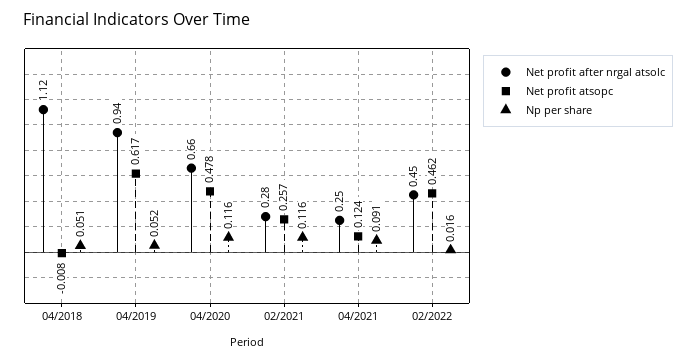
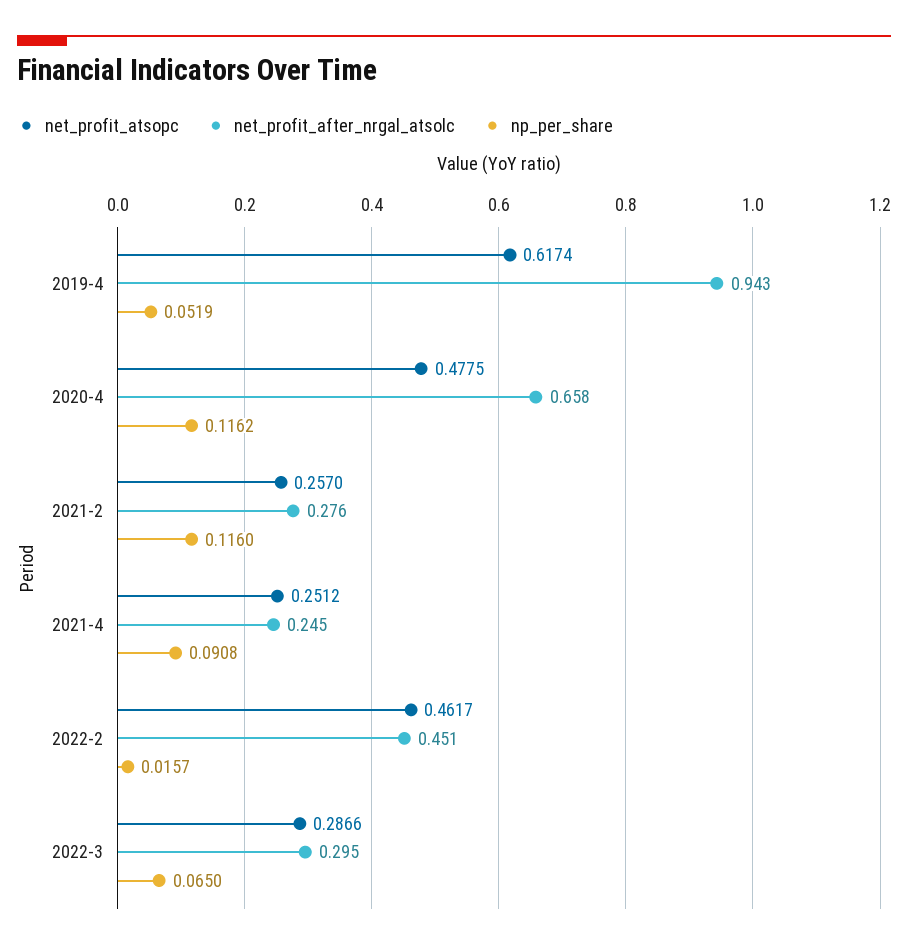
Net profit after nrgal atsolc, 04/2018: 1.12 -> none
Net profit atsopc, 04/2018: -0.008 -> none
Np per share, 04/2018: 0.051 -> none
Net profit atsopc, 04/2021: 0.124 -> 0.2512
Net profit atsopc, 2022-3: none -> 0.2866
Net profit after nrgal atsolc, 2022-3: none -> 0.295
Np per share, 2022-3: none -> 0.065

